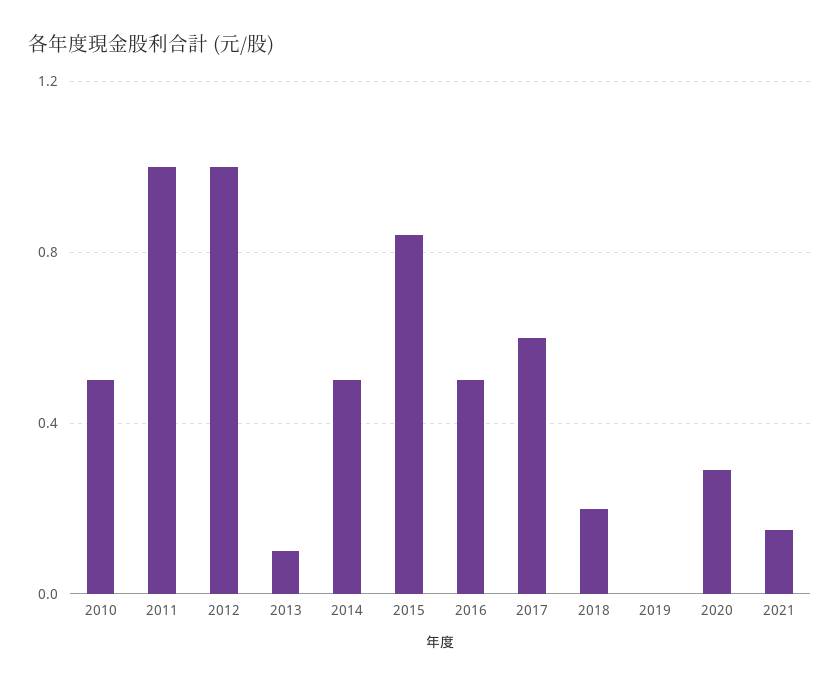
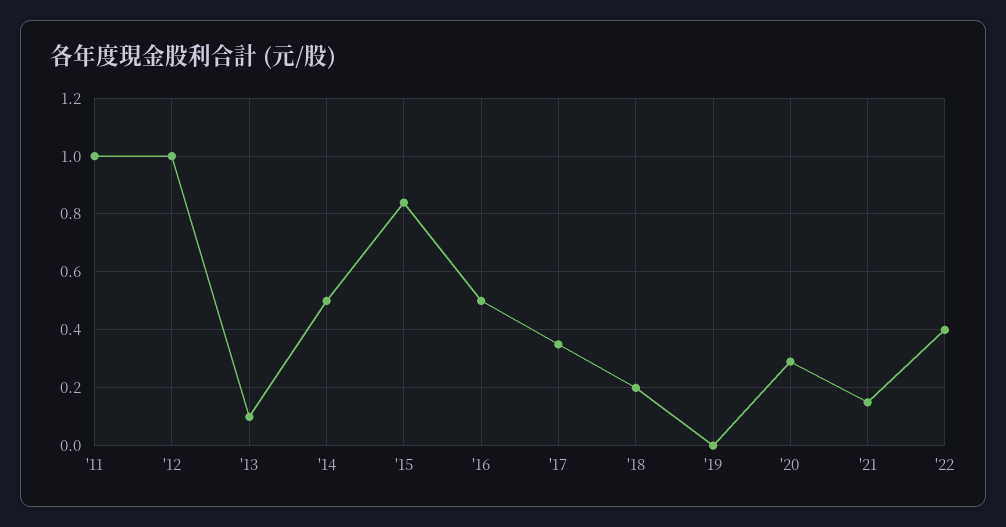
2010: 0.5 -> none
2017: 0.6 -> 0.35
'22: none -> 0.4

